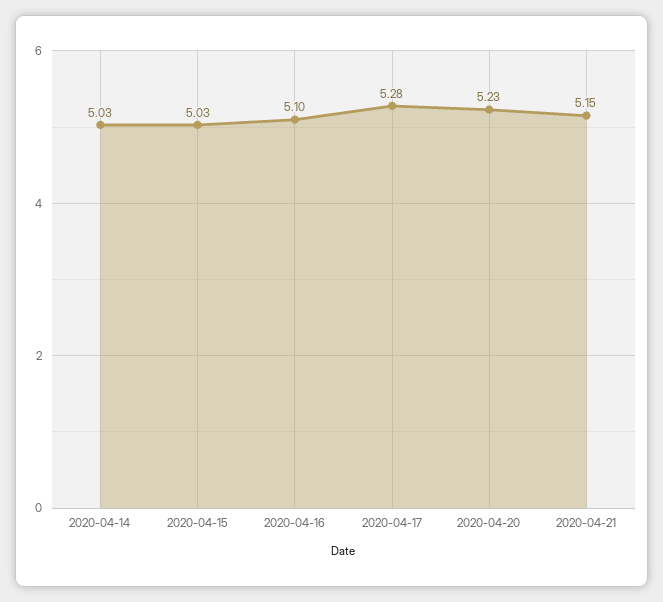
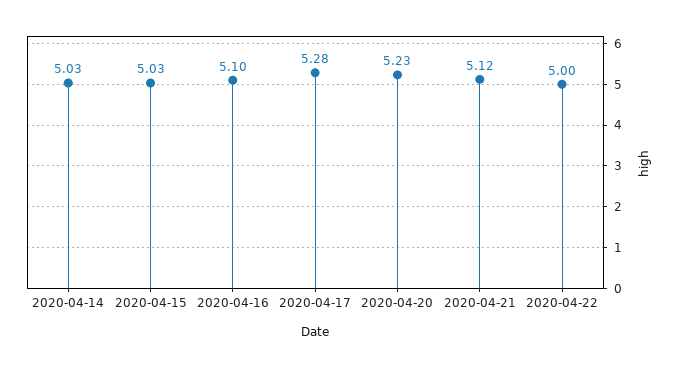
2020-04-21: 5.15 -> 5.12
2020-04-22: none -> 5

